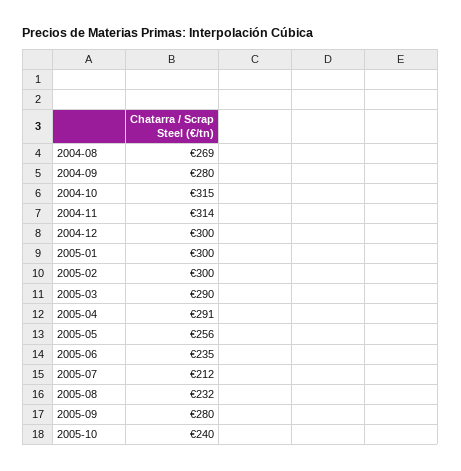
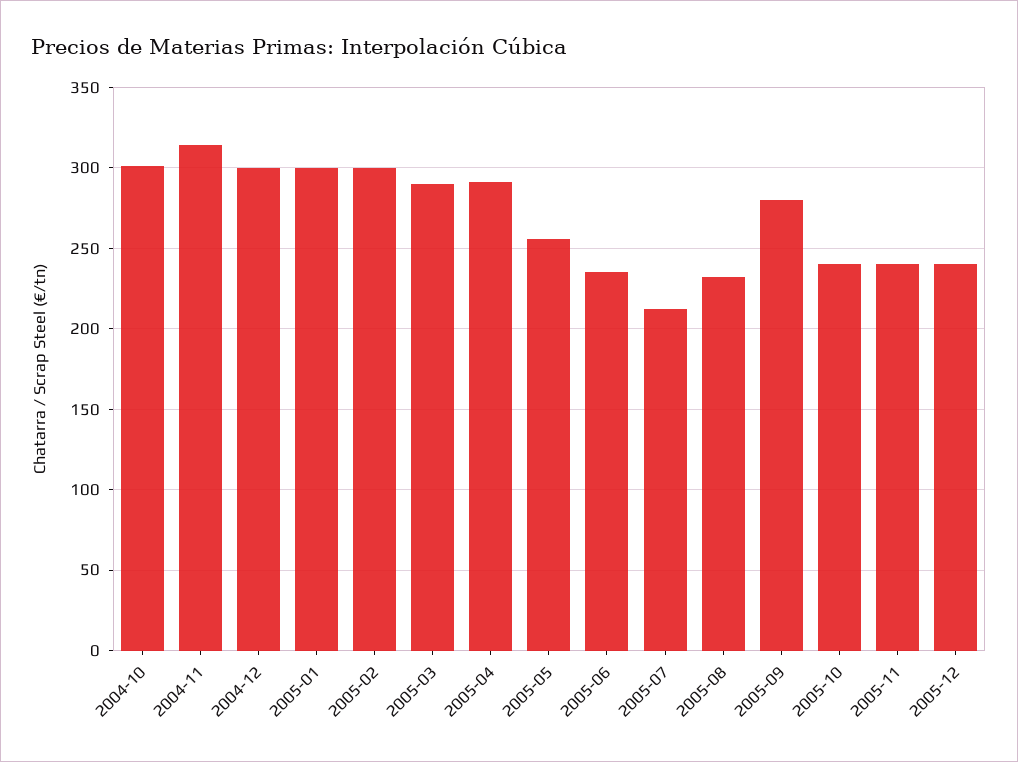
2004-08: 269 -> none
2004-09: 280 -> none
2004-10: 315 -> 300
2005-11: none -> 240
2005-12: none -> 240

